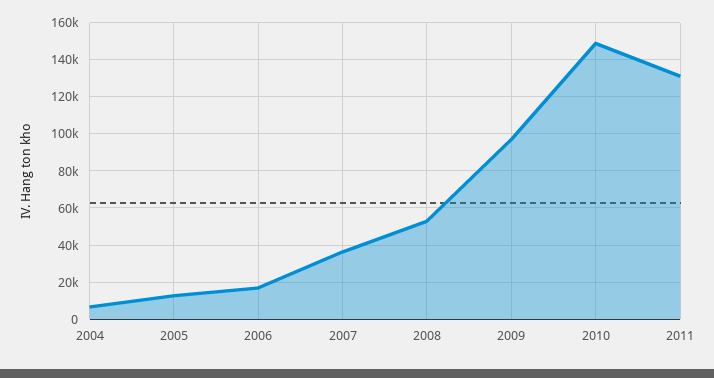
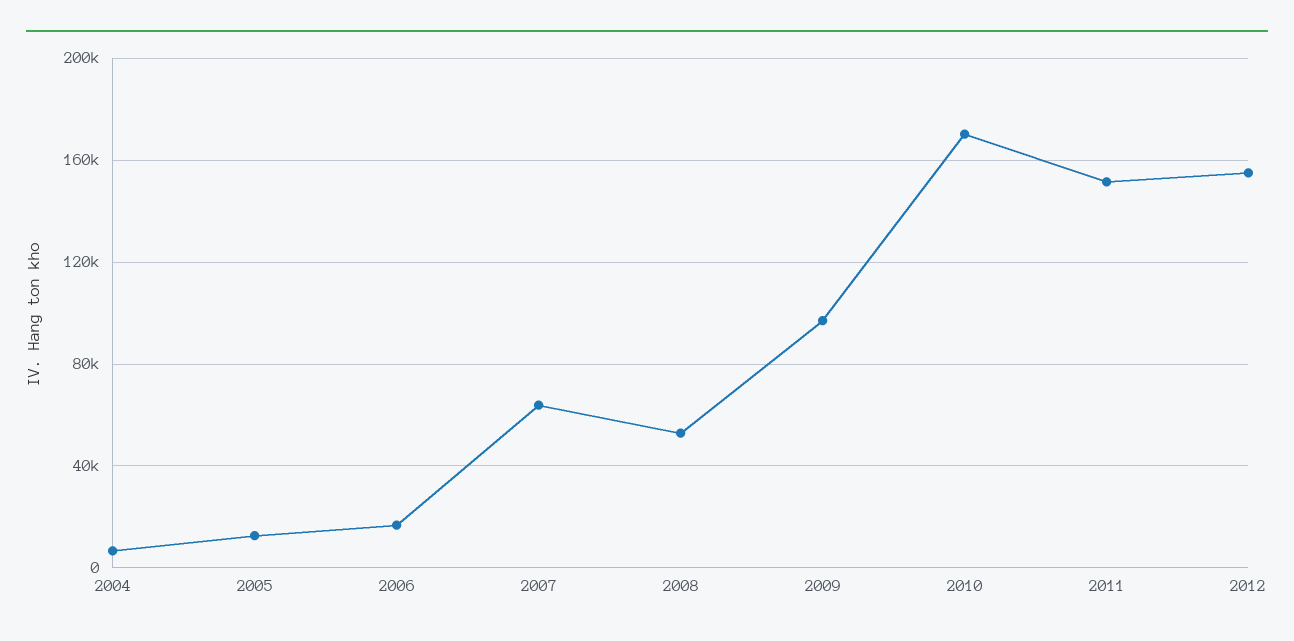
2007: 35000 -> 65000
2010: 150000 -> 170000
2011: 130000 -> 150000
2012: none -> 155000

